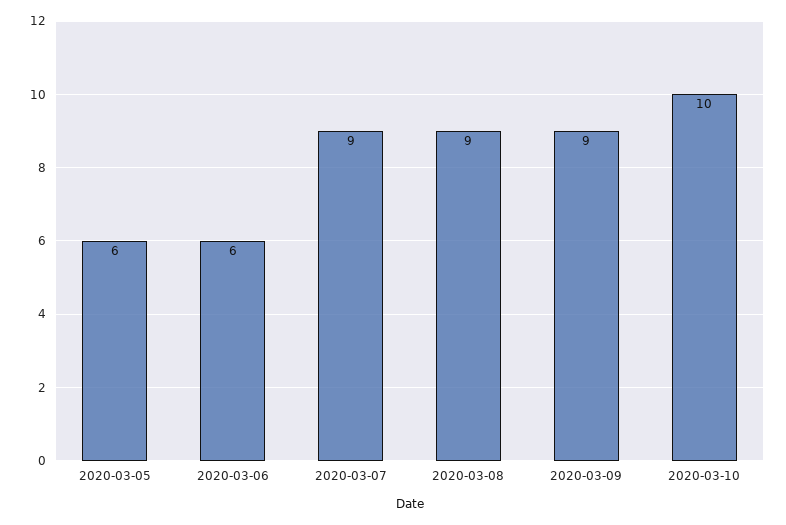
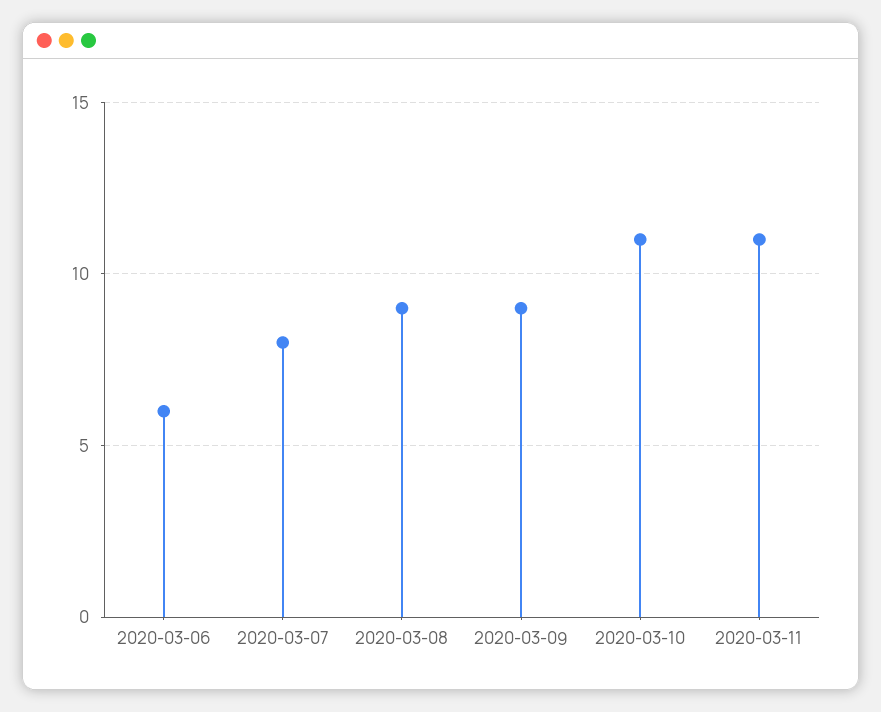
2020-03-05: 6 -> none
2020-03-07: 9 -> 8
2020-03-10: 10 -> 11
2020-03-11: none -> 11

